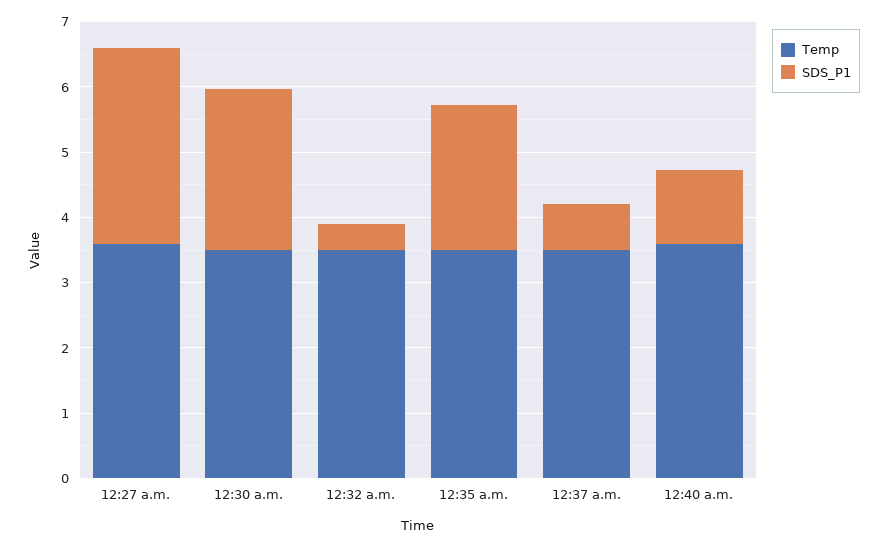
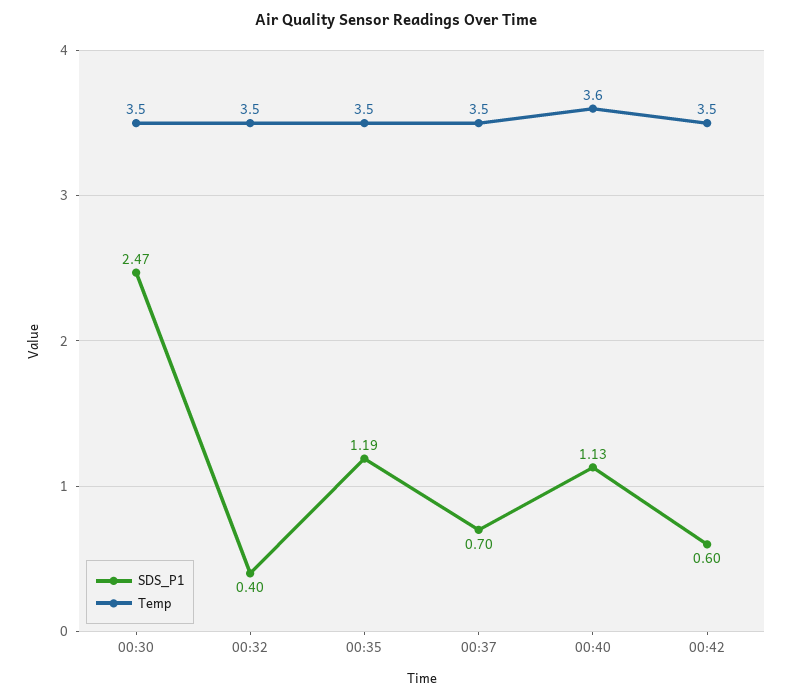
Temp, 12:27 a.m.: 3.6 -> none
SDS_P1, 12:27 a.m.: 3 -> none
SDS_P1, 12:35 a.m.: 2.2 -> 1.19
SDS_P1, 00:42: none -> 0.6
Temp, 00:42: none -> 3.5

